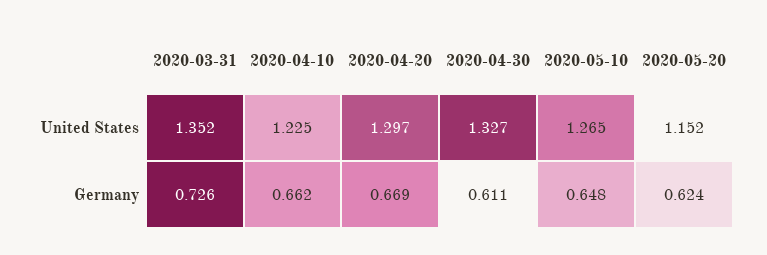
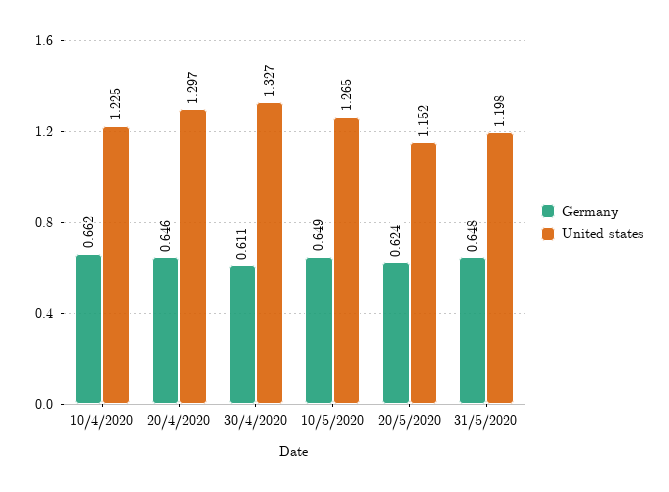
United States, 2020-03-31: 1.352 -> none
Germany, 2020-03-31: 0.726 -> none
Germany, 2020-04-20: 0.669 -> 0.646
Germany, 2020-05-10: 0.648 -> 0.649
Germany, 31/5/2020: none -> 0.648
United States, 31/5/2020: none -> 1.198

